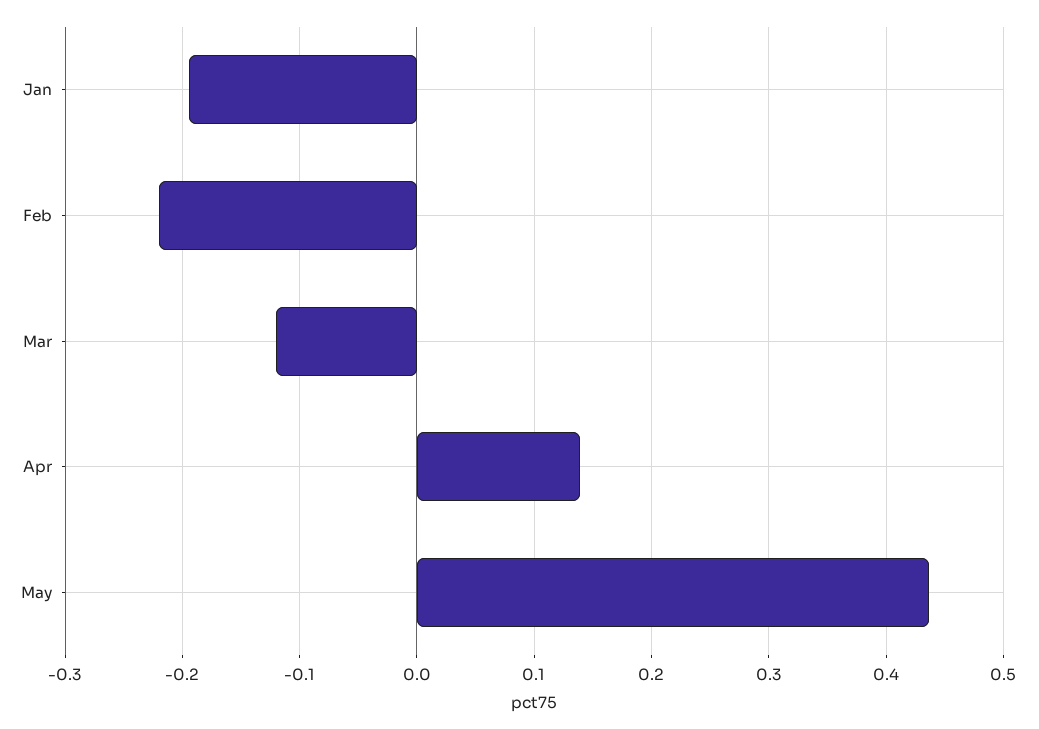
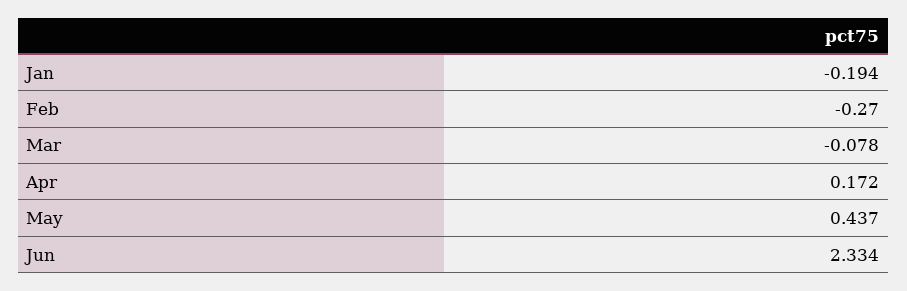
Feb: -0.22 -> -0.27
Mar: -0.12 -> -0.078
Apr: 0.14 -> 0.172
Jun: none -> 2.334

